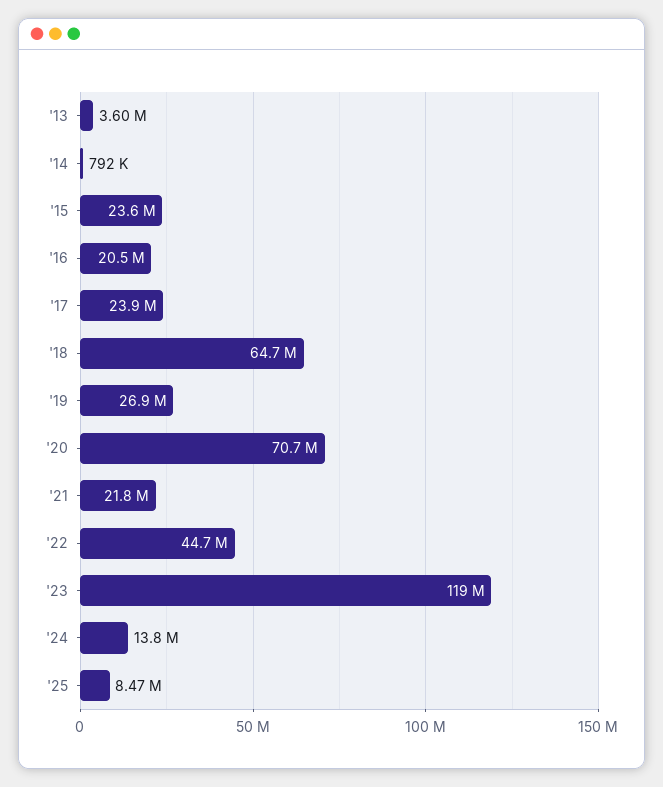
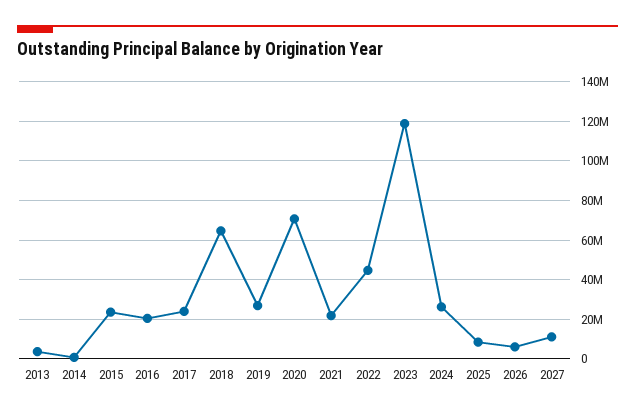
'24: 13800000 -> 25000000
2026: none -> 5000000
2027: none -> 10000000

